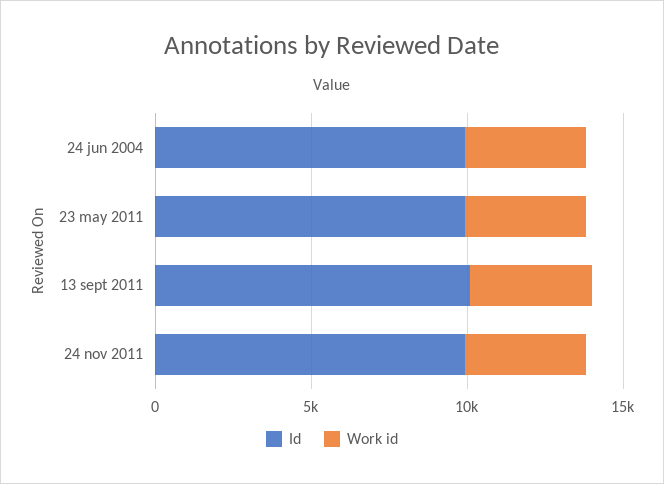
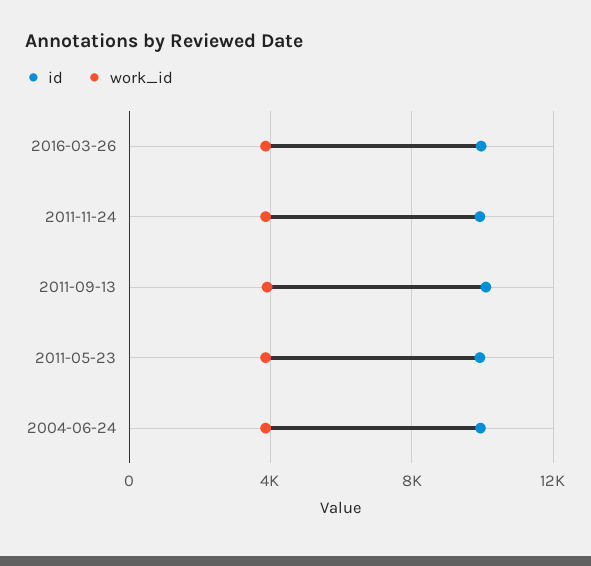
Id, 2016-03-26: none -> 10000
Work id, 2016-03-26: none -> 4000

